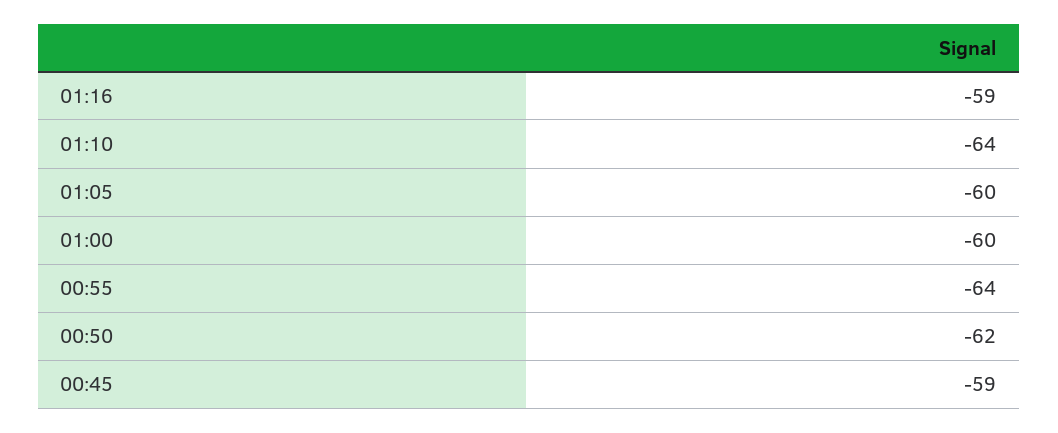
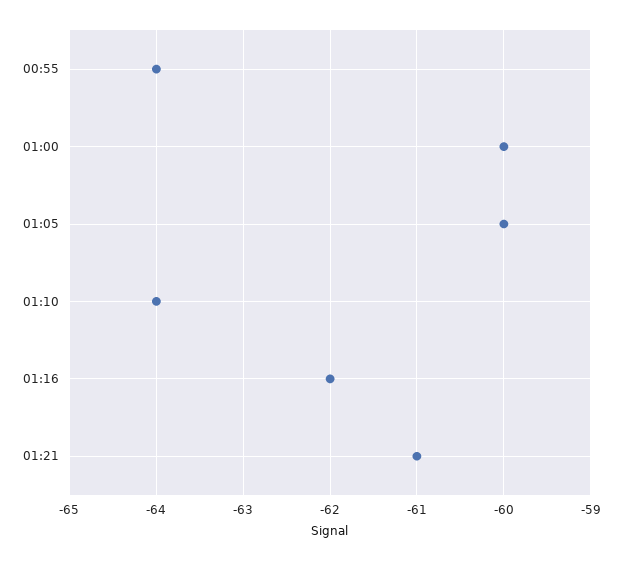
01:16: -59 -> -62
00:50: -62 -> none
00:45: -59 -> none
01:21: none -> -61

